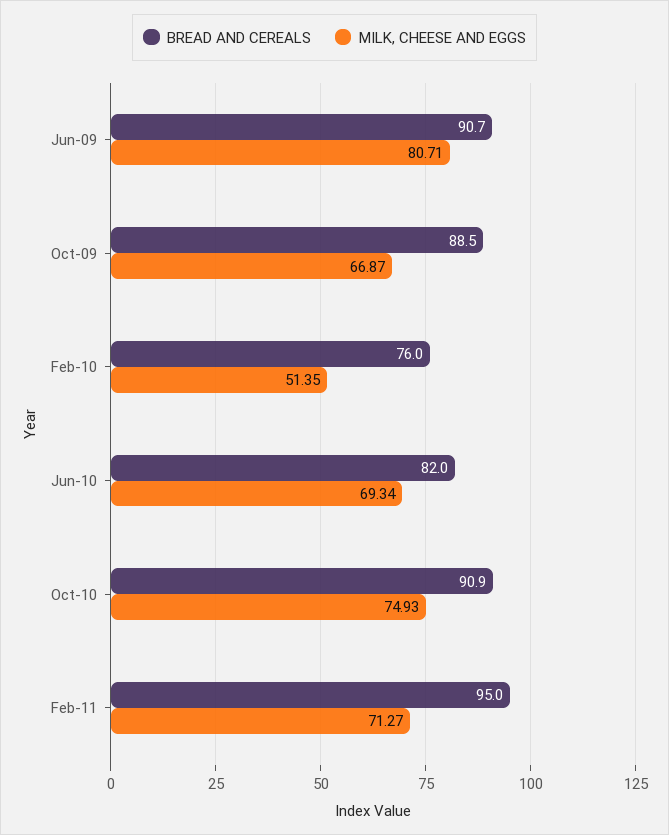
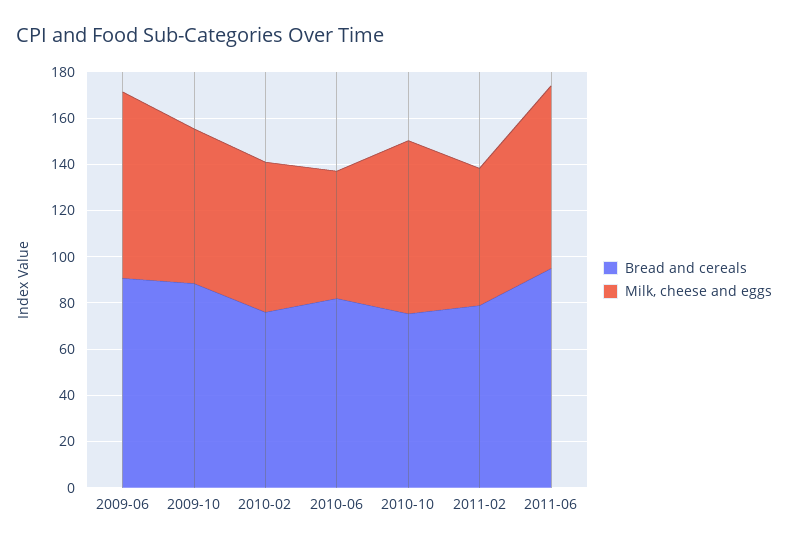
MILK, CHEESE AND EGGS, Feb-10: 51.35 -> 65
MILK, CHEESE AND EGGS, Jun-10: 69.34 -> 55
BREAD AND CEREALS, Oct-10: 90.9 -> 75
BREAD AND CEREALS, Feb-11: 95 -> 80
MILK, CHEESE AND EGGS, Feb-11: 71.27 -> 60
BREAD AND CEREALS, 2011-06: none -> 95
MILK, CHEESE AND EGGS, 2011-06: none -> 80

